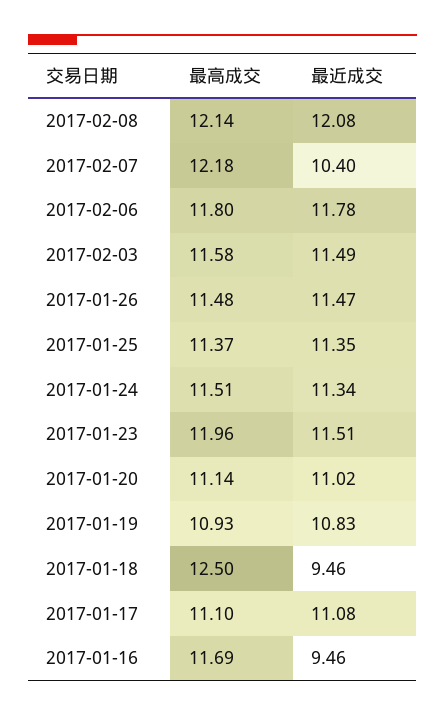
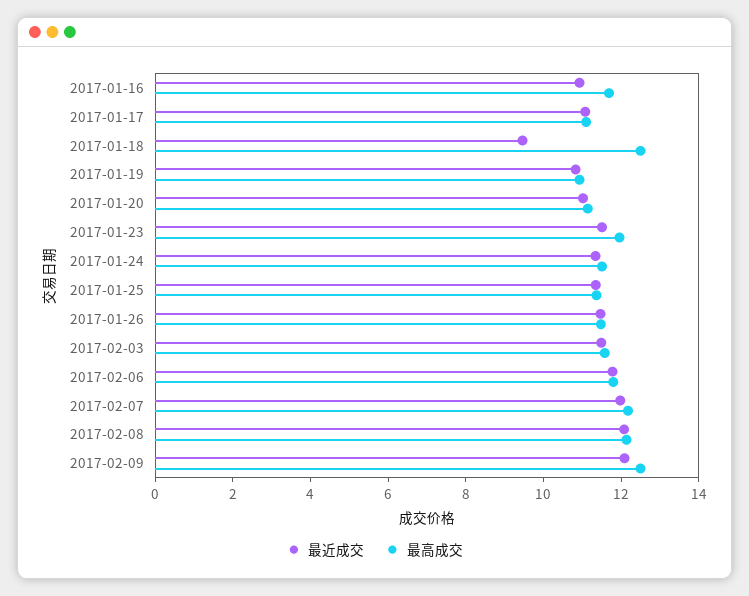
最近成交, 2017-02-07: 10.4 -> 12
最近成交, 2017-01-16: 9.46 -> 11
最近成交, 2017-02-09: none -> 12
最高成交, 2017-02-09: none -> 12.5

